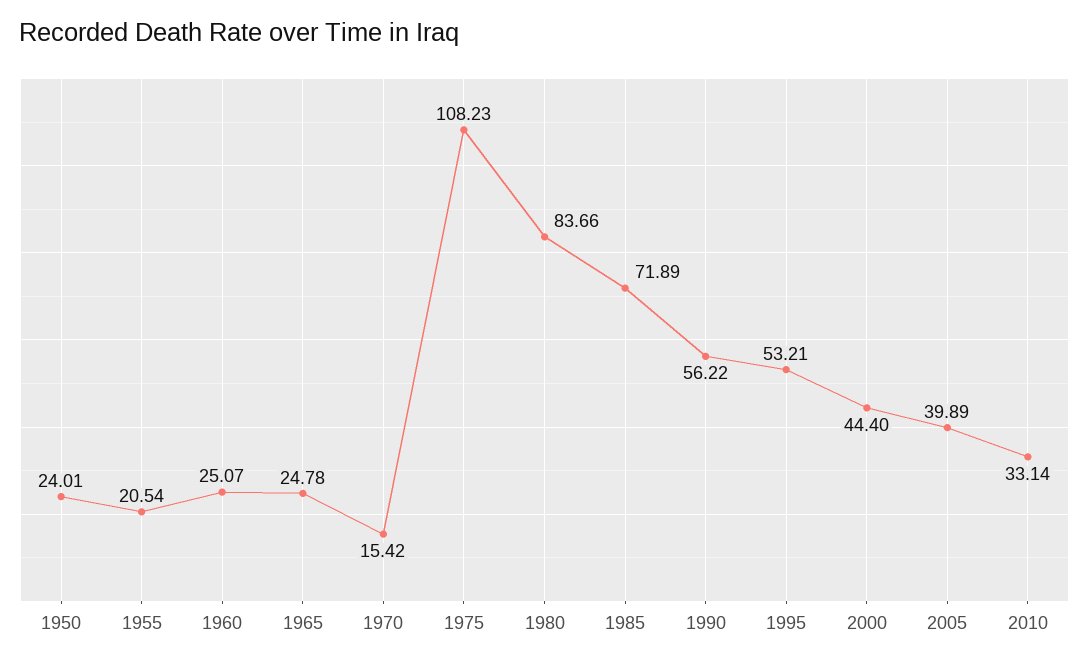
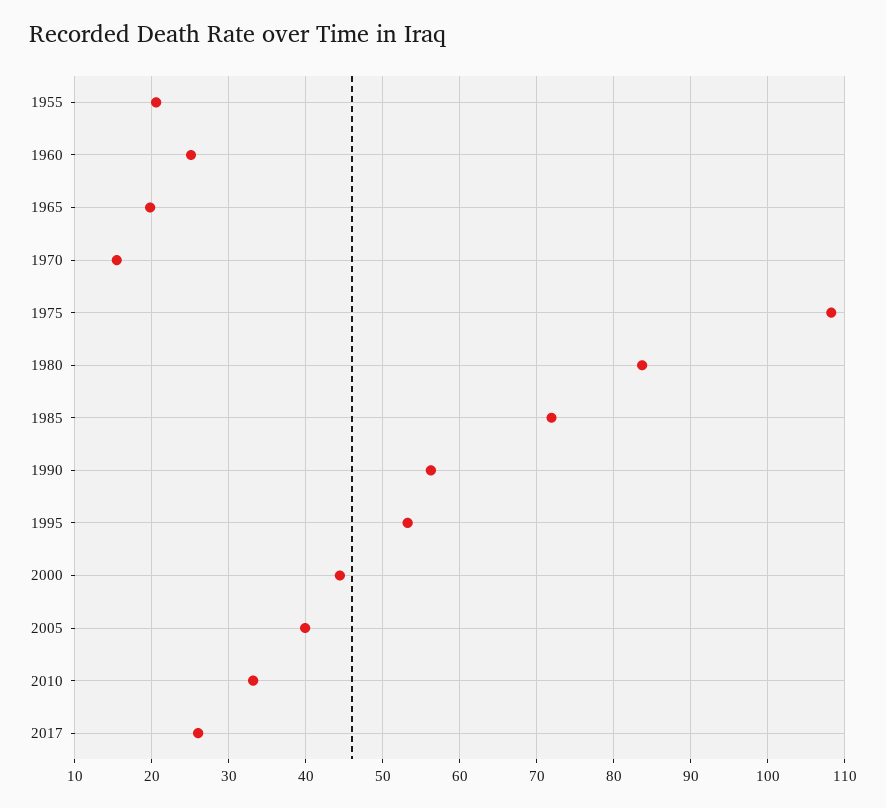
1950: 24.01 -> none
1965: 24.78 -> 20
2017: none -> 26

